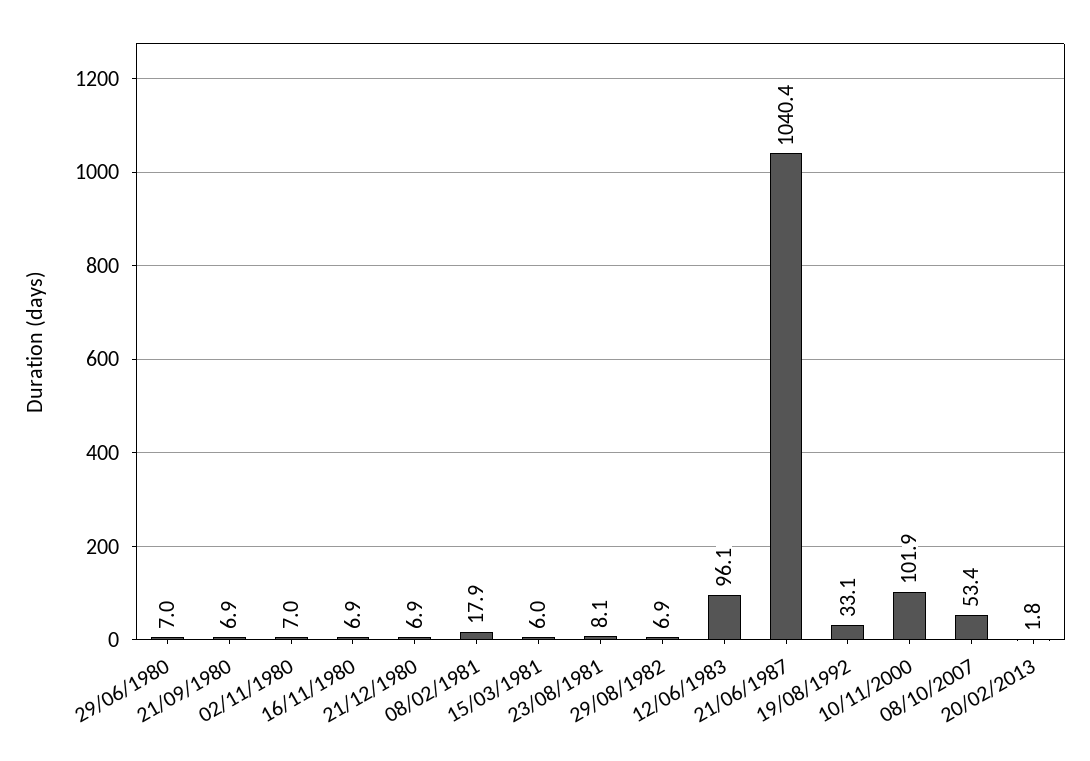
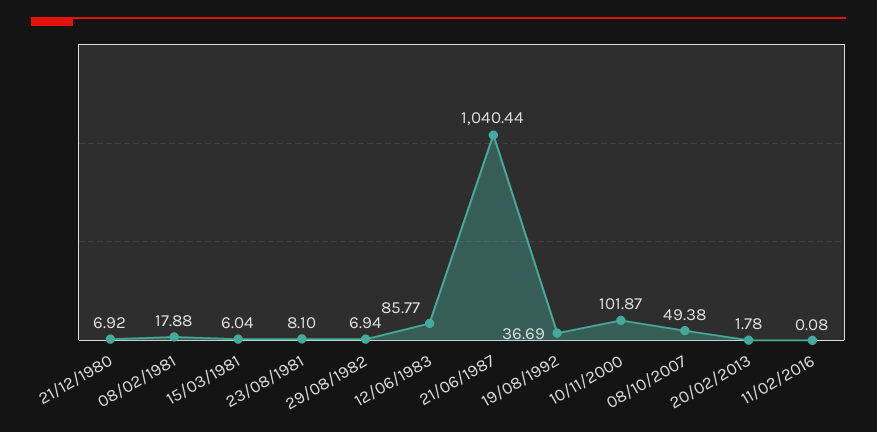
29/06/1980: 7 -> none
21/09/1980: 6.9 -> none
02/11/1980: 7 -> none
16/11/1980: 6.9 -> none
12/06/1983: 96.1 -> 85.77
19/08/1992: 33.1 -> 36.69
08/10/2007: 53.4 -> 49.38
11/02/2016: none -> 0.08

